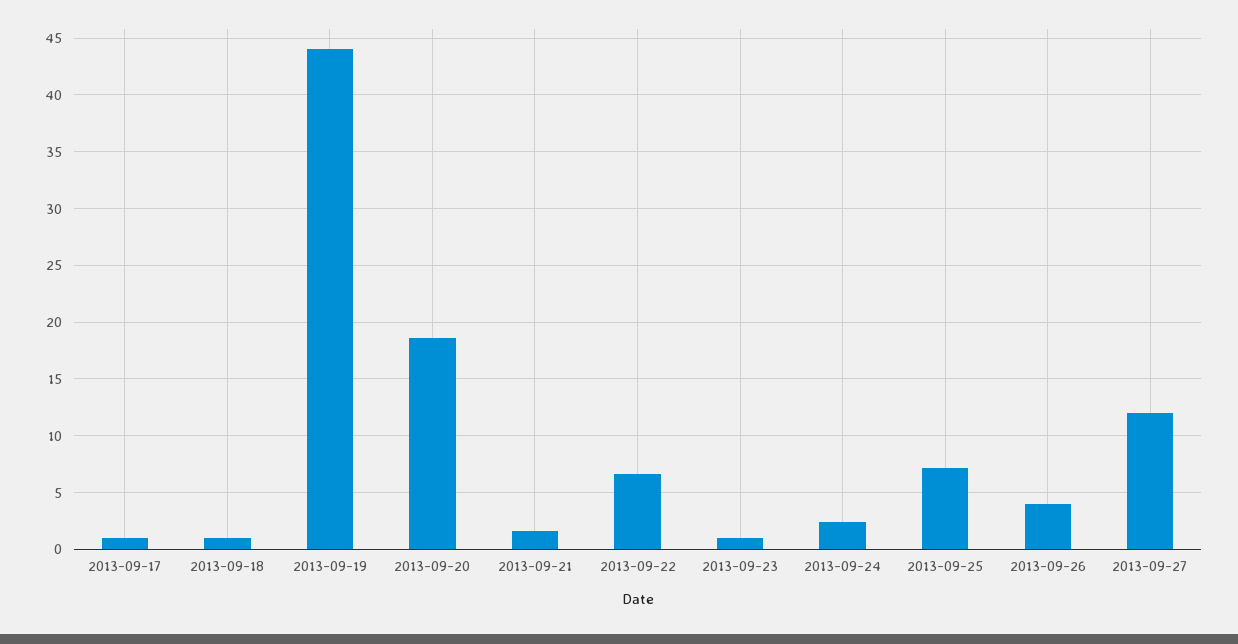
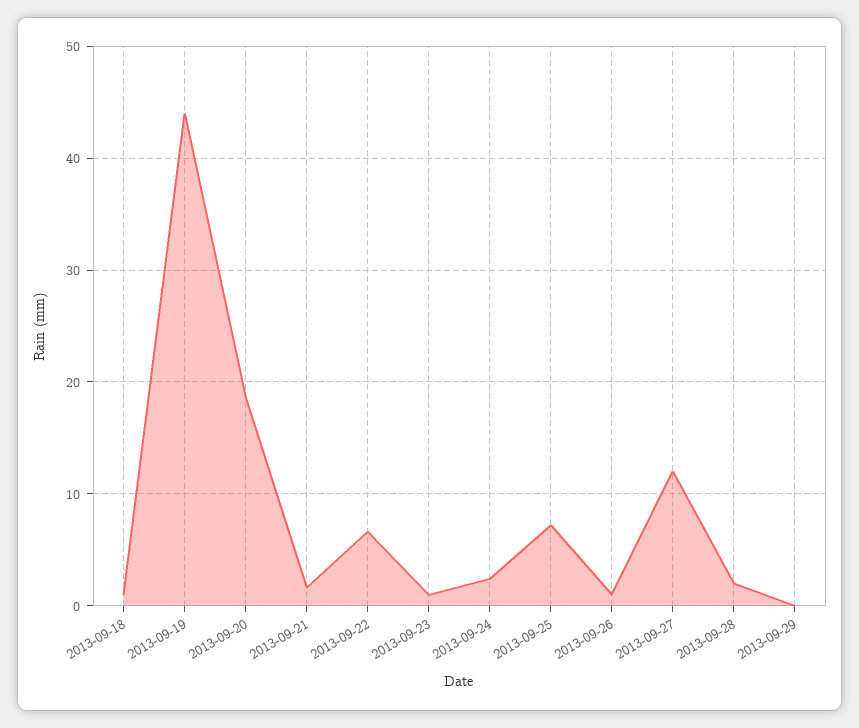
2013-09-17: 1 -> none
2013-09-26: 4 -> 1
2013-09-28: none -> 2
2013-09-29: none -> 0

